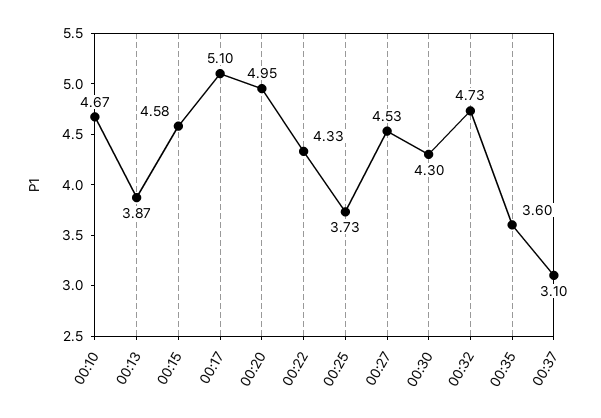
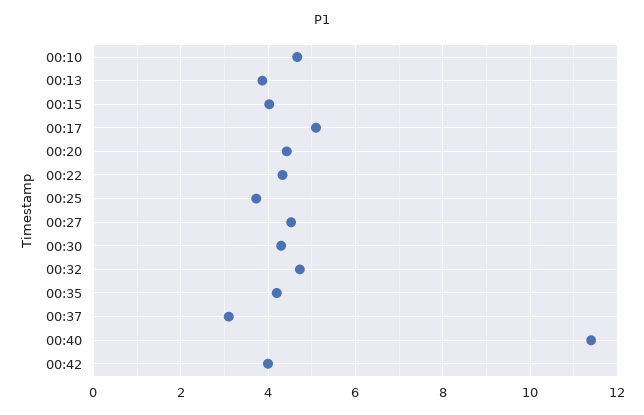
00:15: 4.58 -> 4
00:20: 4.95 -> 4.4
00:35: 3.6 -> 4.2
00:40: none -> 11.4
00:42: none -> 4

